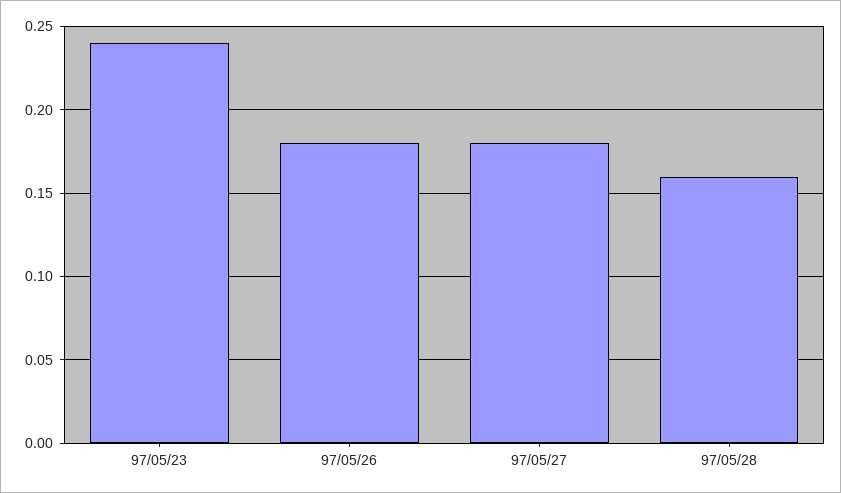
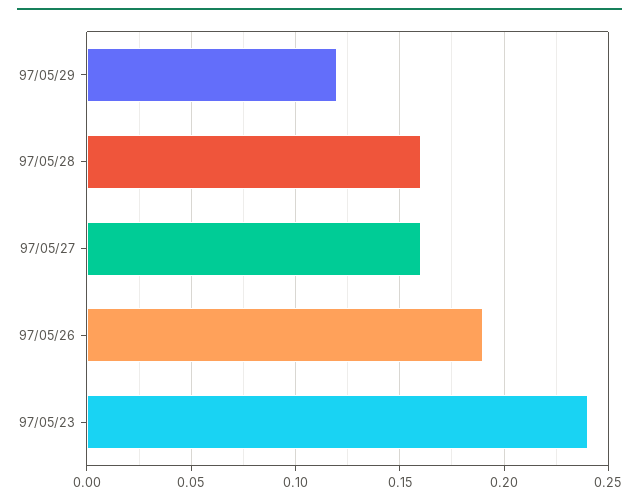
97/05/26: 0.18 -> 0.19
97/05/27: 0.18 -> 0.16
97/05/29: none -> 0.12

